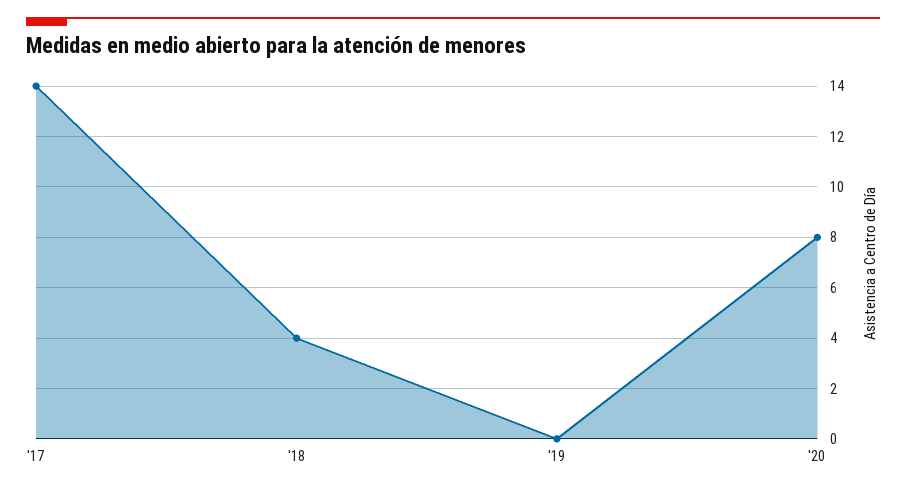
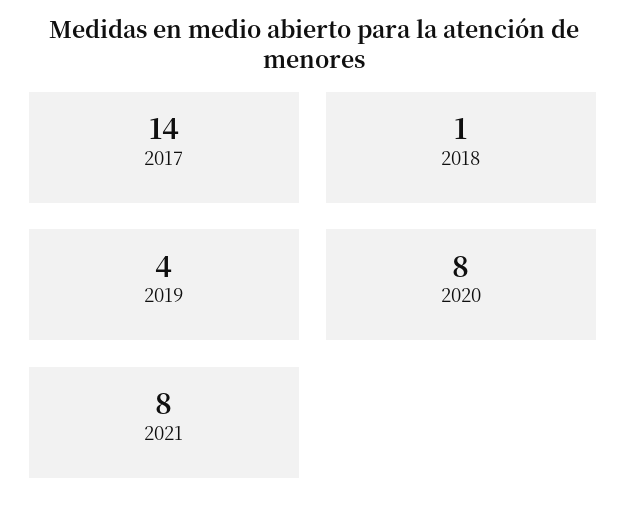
'18: 4 -> 1
'19: 0 -> 4
2021: none -> 8

